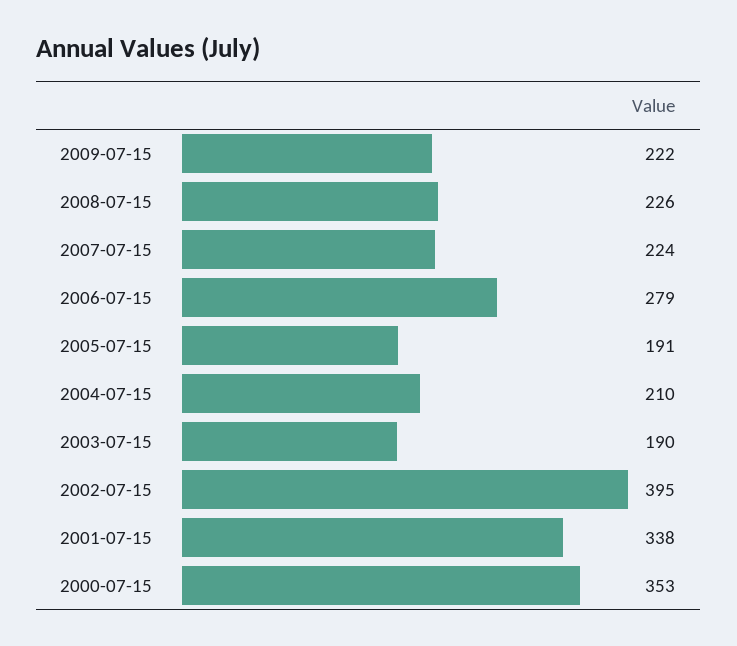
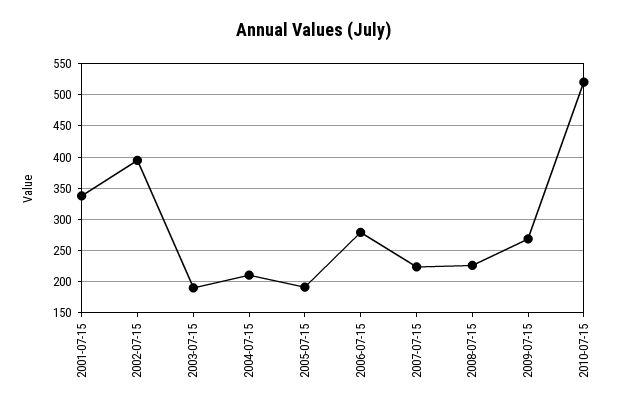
2009-07-15: 222 -> 270
2000-07-15: 353 -> none
2010-07-15: none -> 520

